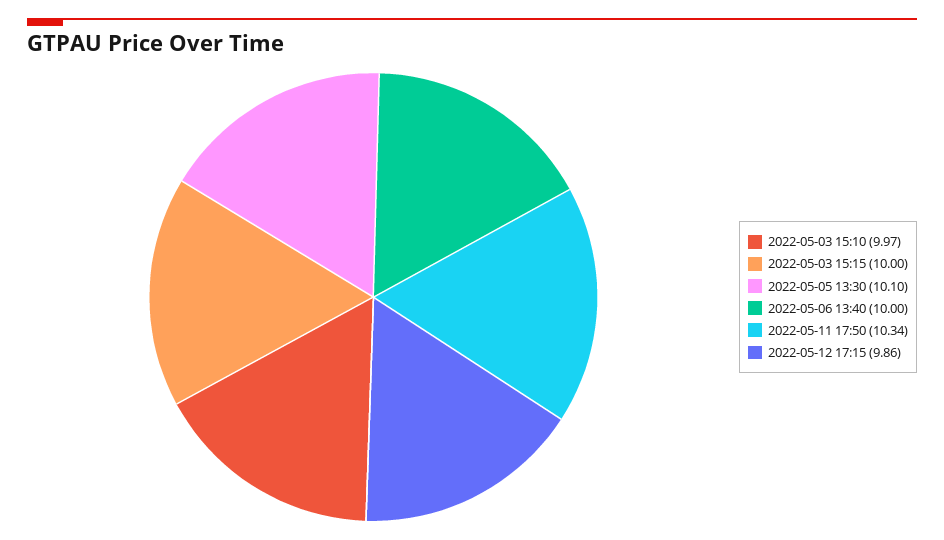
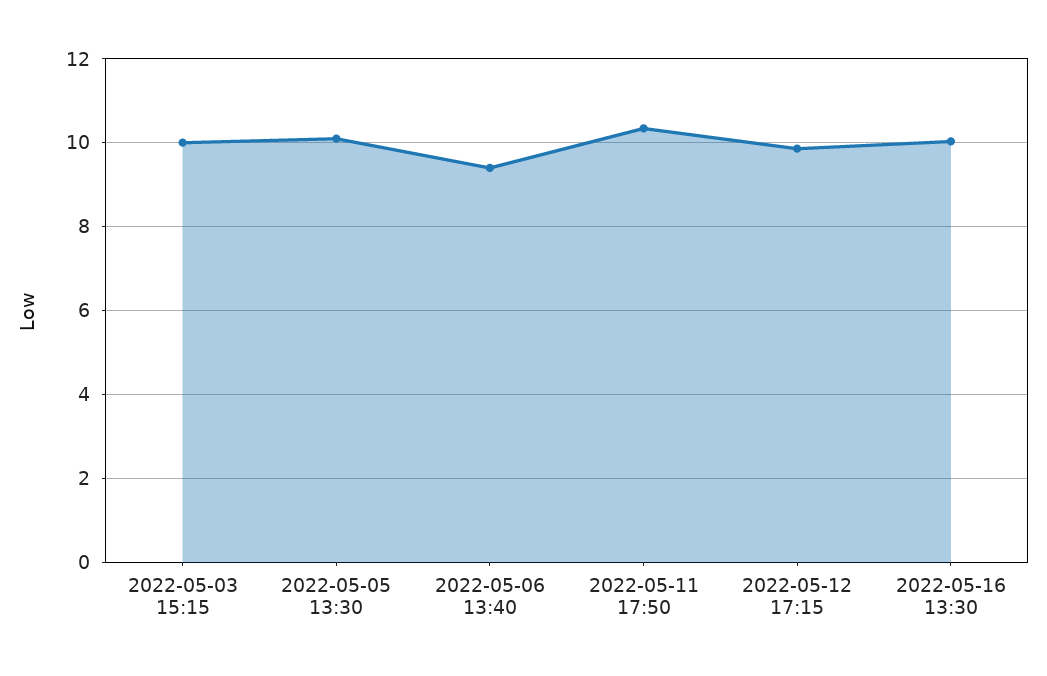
2022-05-03 15:10: 9.97 -> none
2022-05-06 13:40: 10 -> 9.4
2022-05-16 13:30: none -> 10

